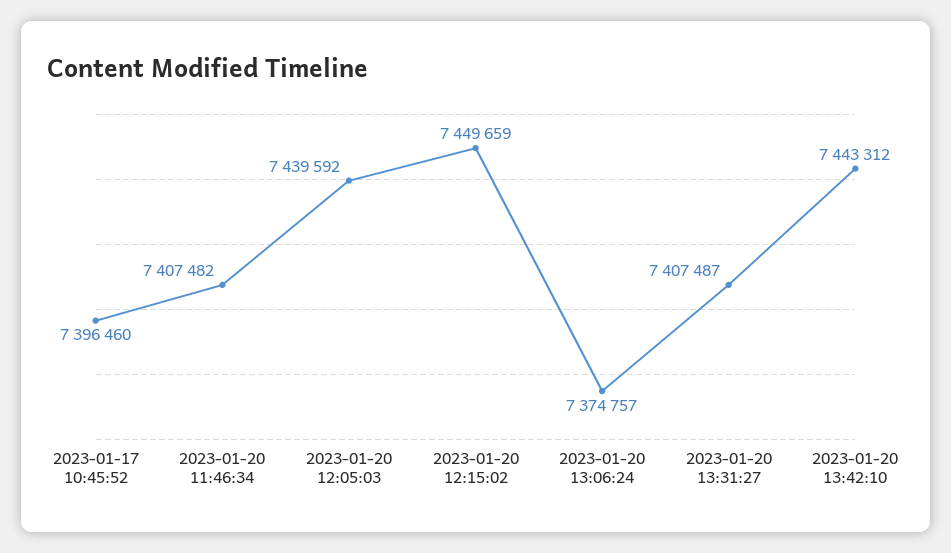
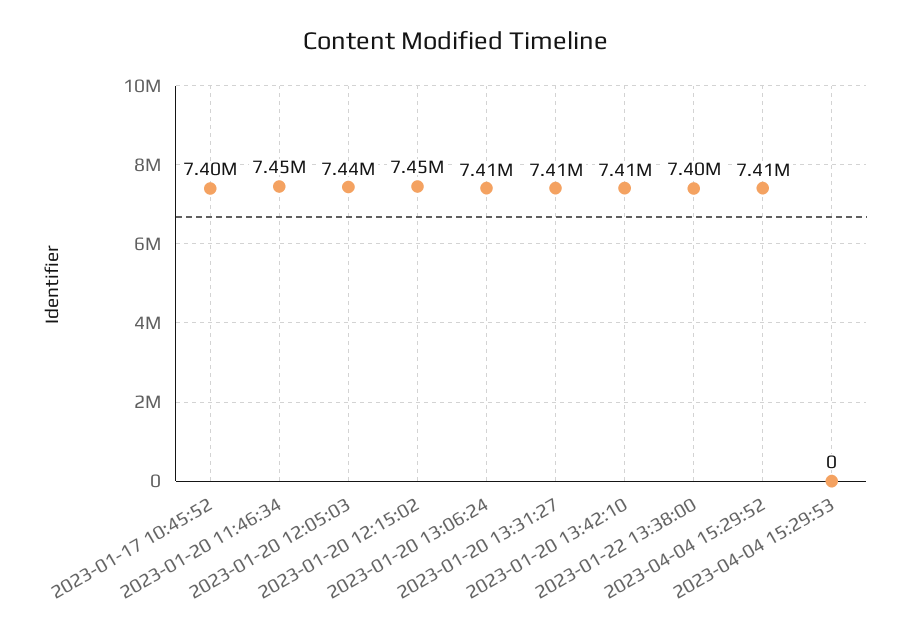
2023-01-20 11:46:34: 7407482 -> 7450000
2023-01-20 13:06:24: 7374757 -> 7410000
2023-01-20 13:42:10: 7443312 -> 7410000
2023-01-22 13:38:00: none -> 7400000
2023-04-04 15:29:52: none -> 7410000
2023-04-04 15:29:53: none -> 0

